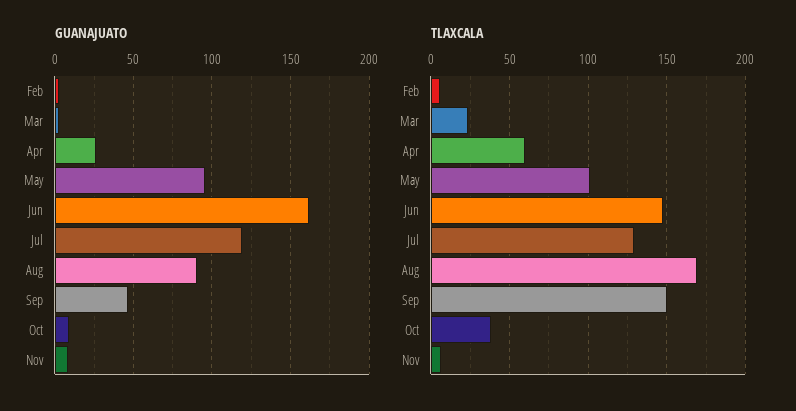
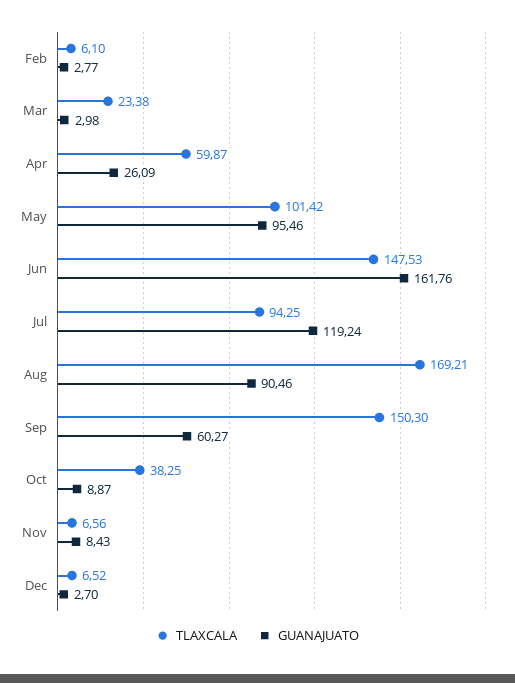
GUANAJUATO, Sep: 45 -> 60.27
TLAXCALA, Jul: 130 -> 94.25
TLAXCALA, Dec: none -> 6.52
GUANAJUATO, Dec: none -> 2.7

